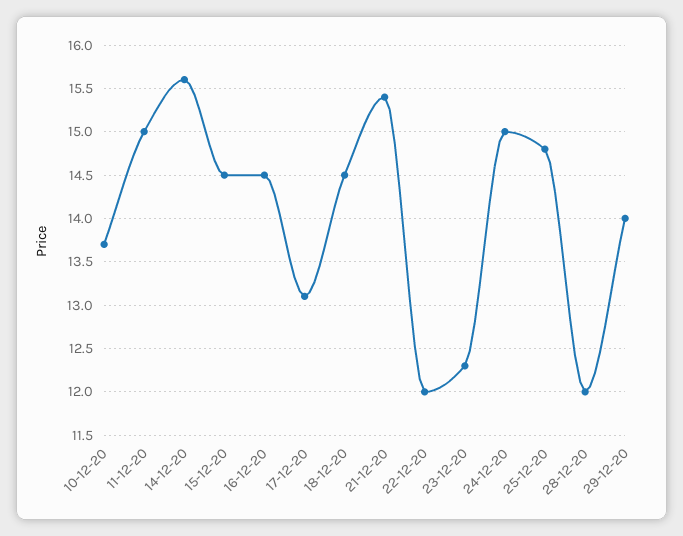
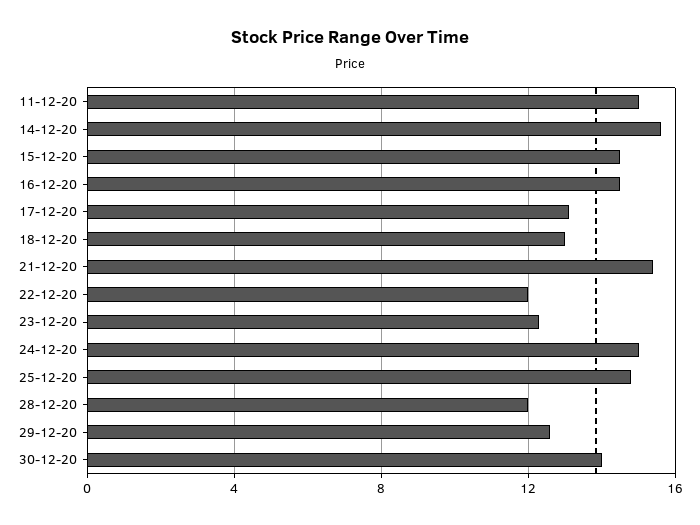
10-12-20: 13.7 -> none
18-12-20: 14.5 -> 13
29-12-20: 14 -> 12.5
30-12-20: none -> 14

